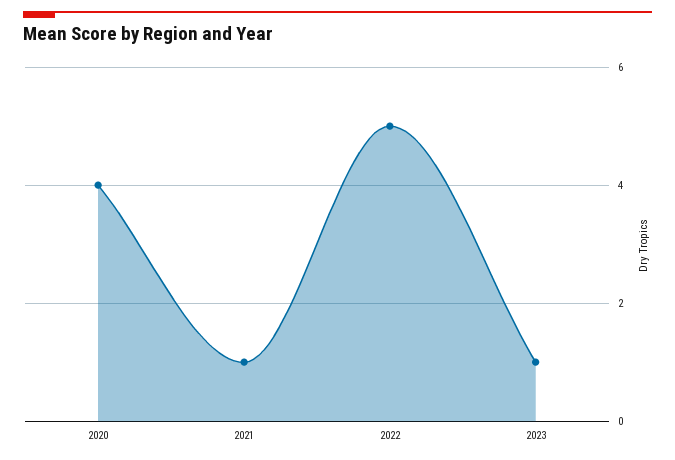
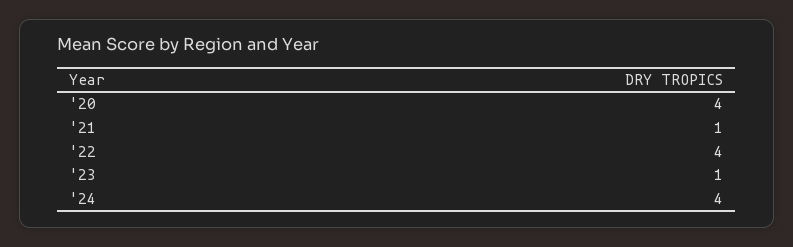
2022: 5 -> 4
'24: none -> 4

